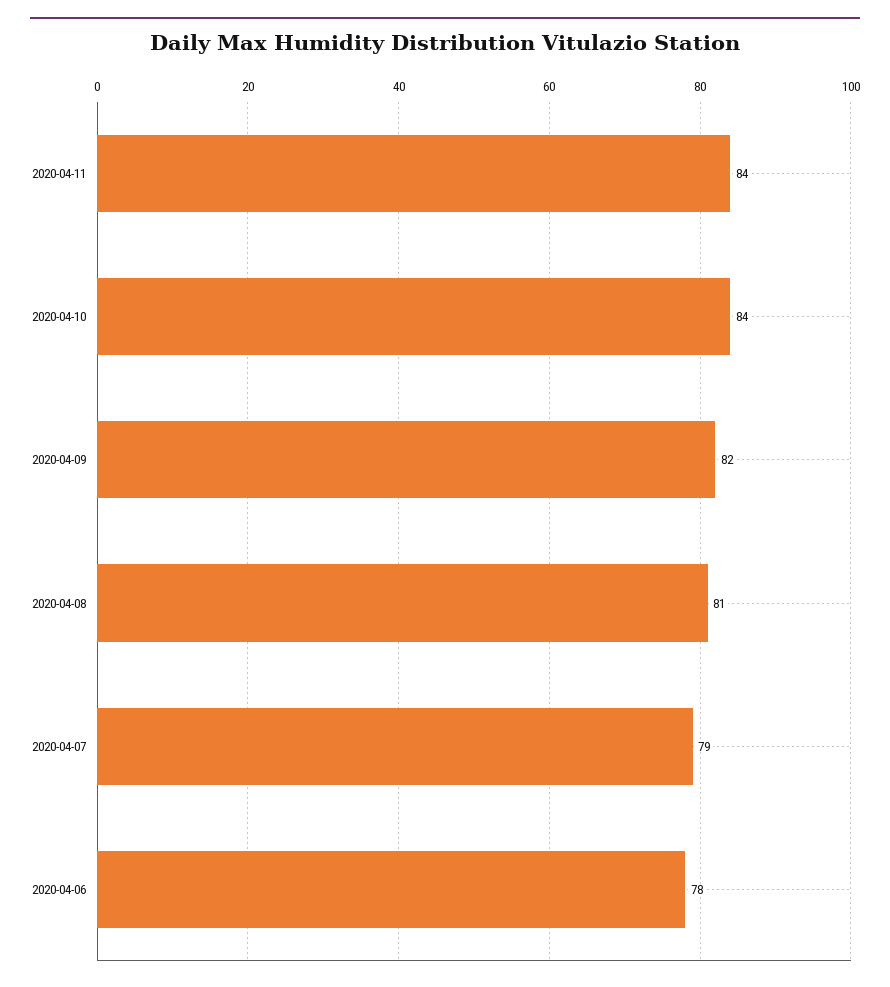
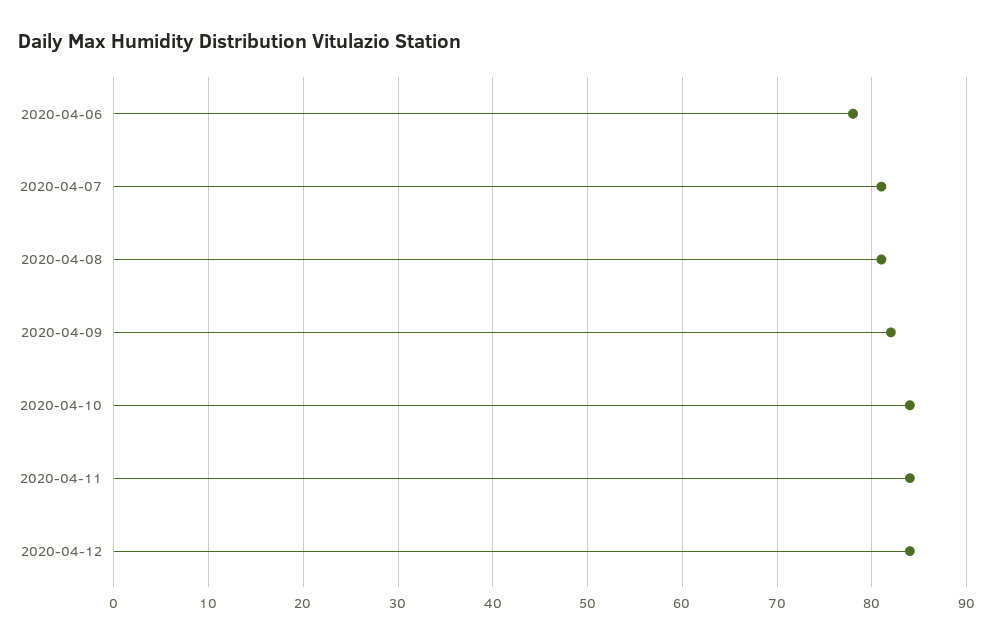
2020-04-07: 79 -> 81
2020-04-12: none -> 84

